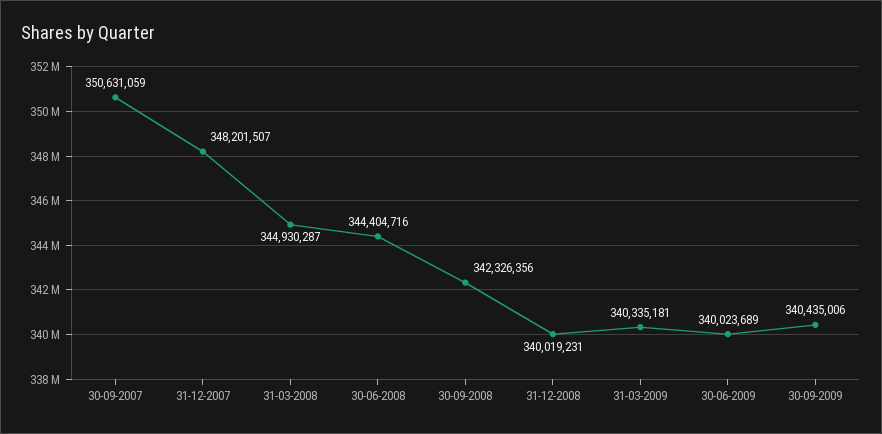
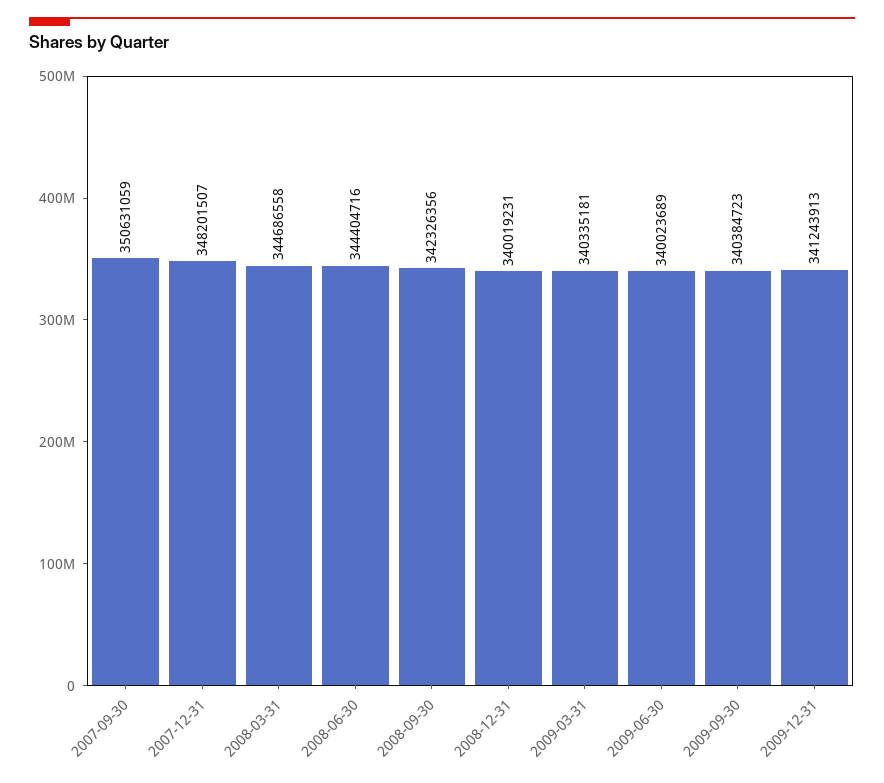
31-03-2008: 344930287 -> 344686558
30-09-2009: 340435006 -> 340384723
2009-12-31: none -> 341243913

